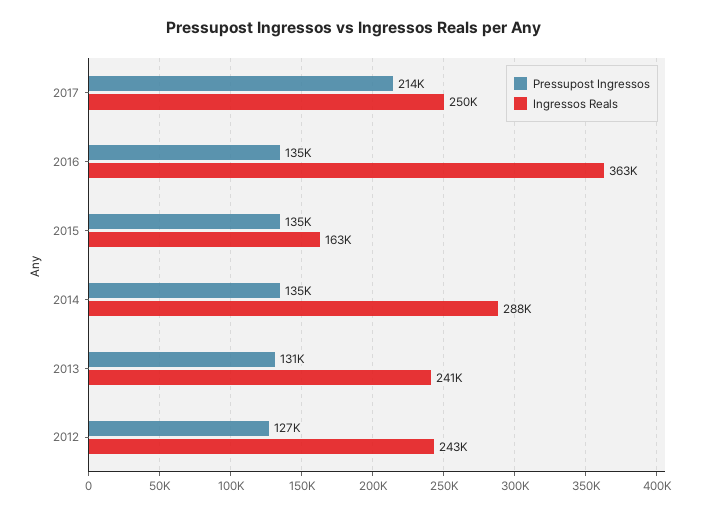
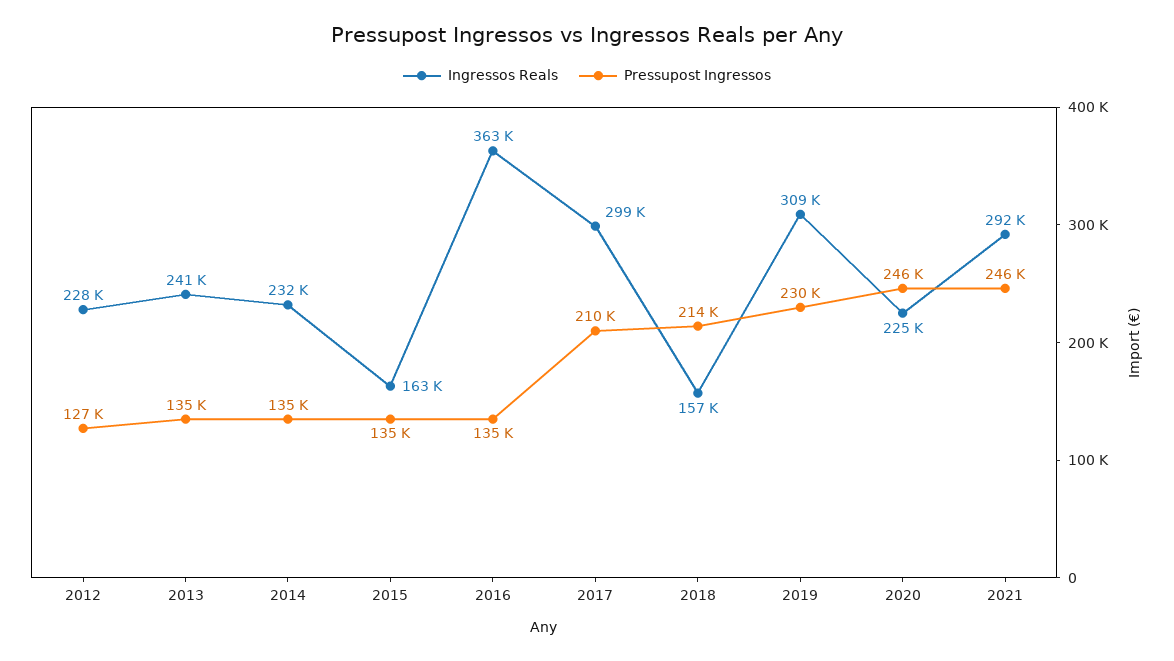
Pressupost Ingressos, 2017: 214000 -> 210000
Ingressos Reals, 2017: 250000 -> 299000
Ingressos Reals, 2014: 288000 -> 232000
Pressupost Ingressos, 2013: 131000 -> 135000
Ingressos Reals, 2012: 243000 -> 228000
Ingressos Reals, 2018: none -> 157000
Pressupost Ingressos, 2018: none -> 214000
Ingressos Reals, 2019: none -> 309000
Pressupost Ingressos, 2019: none -> 230000
Ingressos Reals, 2020: none -> 225000
Pressupost Ingressos, 2020: none -> 246000
Ingressos Reals, 2021: none -> 292000
Pressupost Ingressos, 2021: none -> 246000

